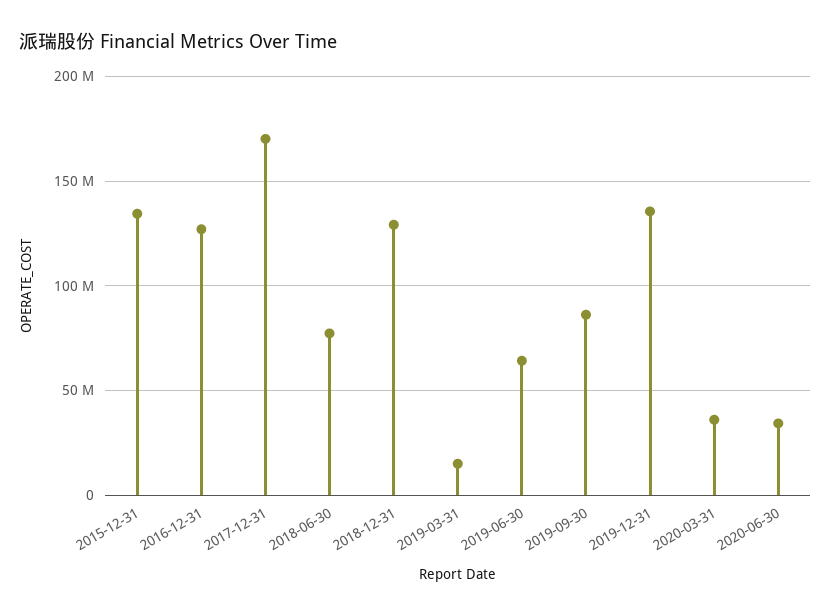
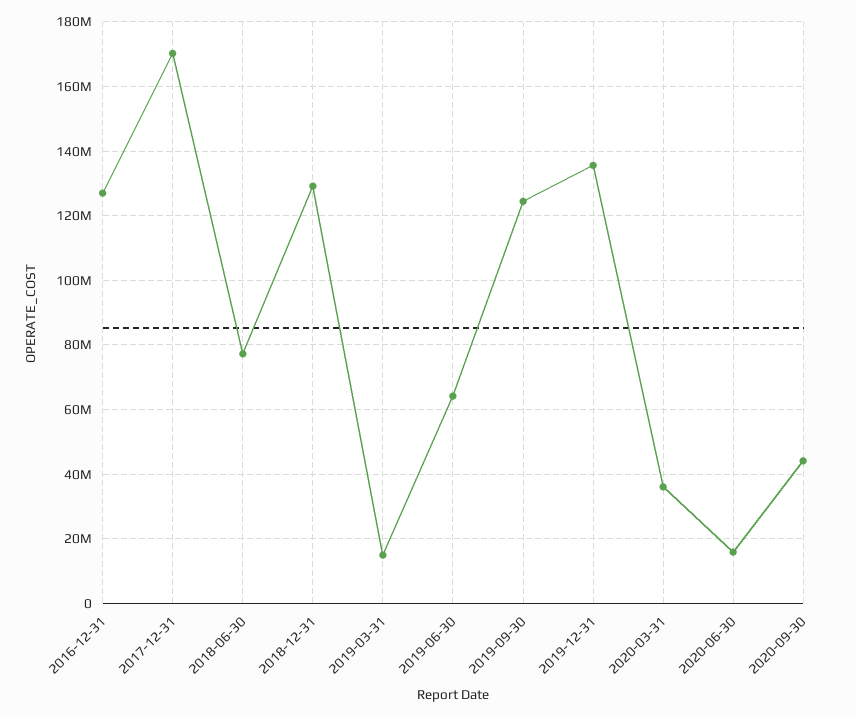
2015-12-31: 135000000 -> none
2019-09-30: 85000000 -> 124000000
2020-06-30: 35000000 -> 16000000
2020-09-30: none -> 44000000

